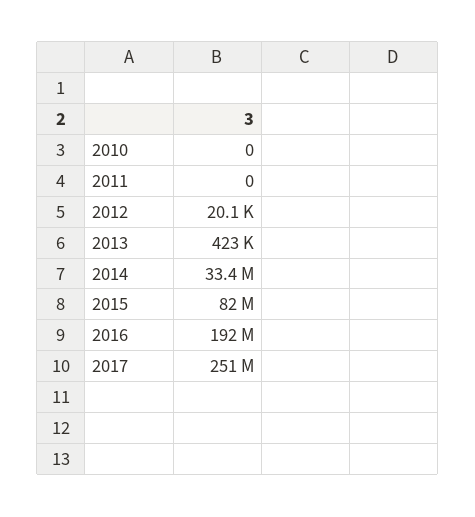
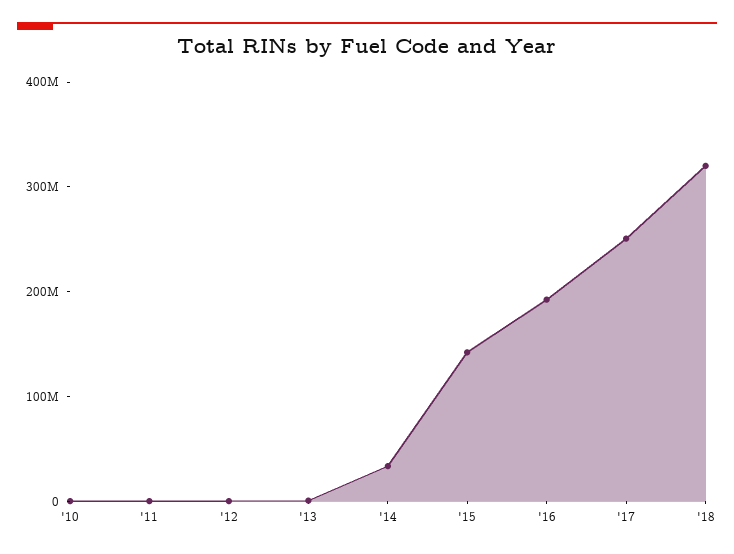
2015: 82000000 -> 140000000
'18: none -> 320000000

